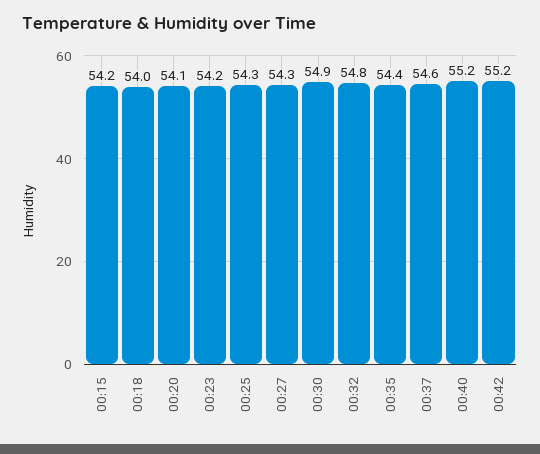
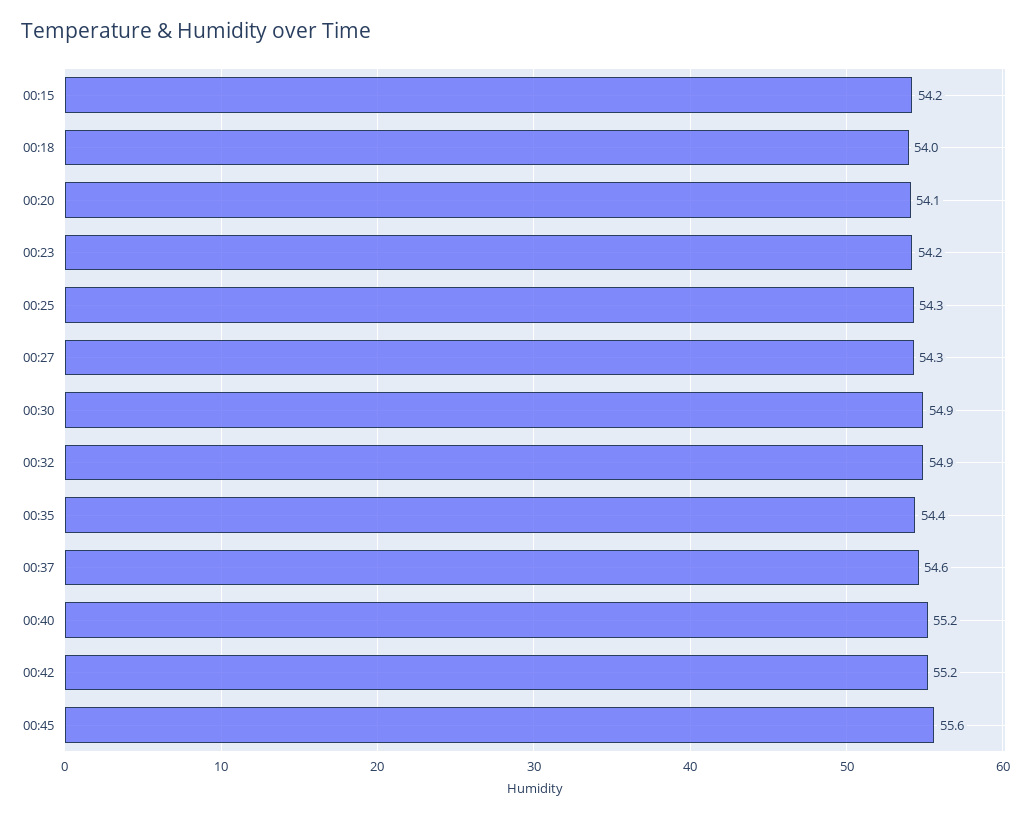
00:32: 54.8 -> 54.9
00:45: none -> 55.6

